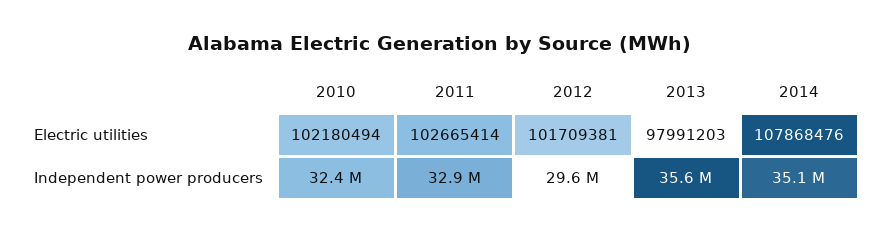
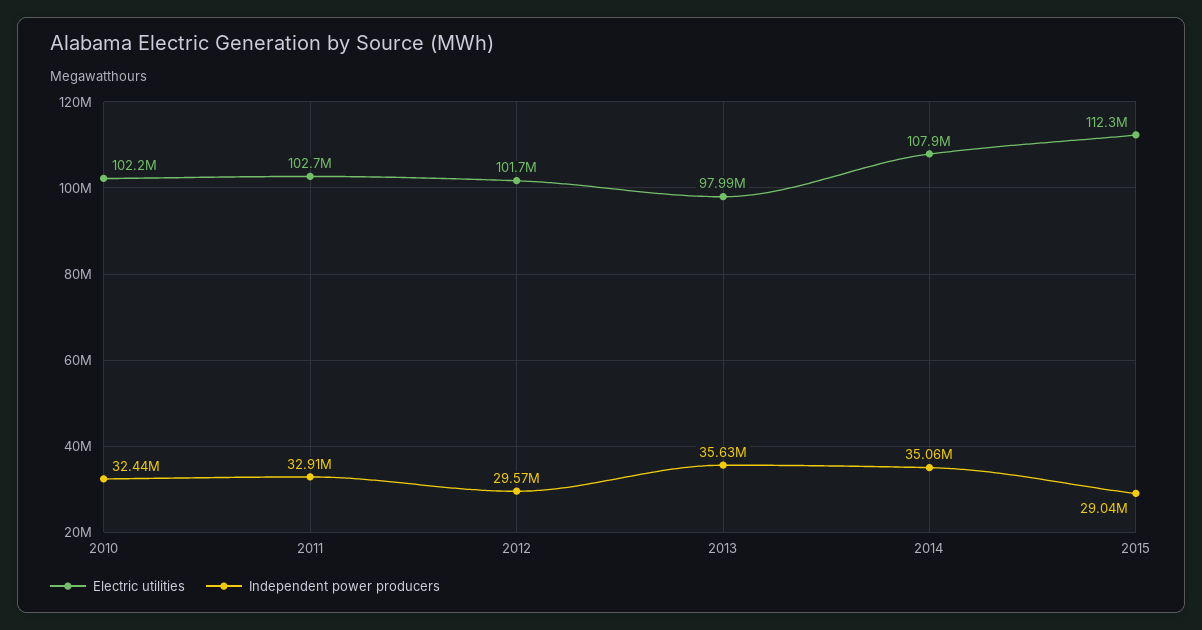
Electric utilities, 2015: none -> 112300000
Independent power producers, 2015: none -> 29040000

